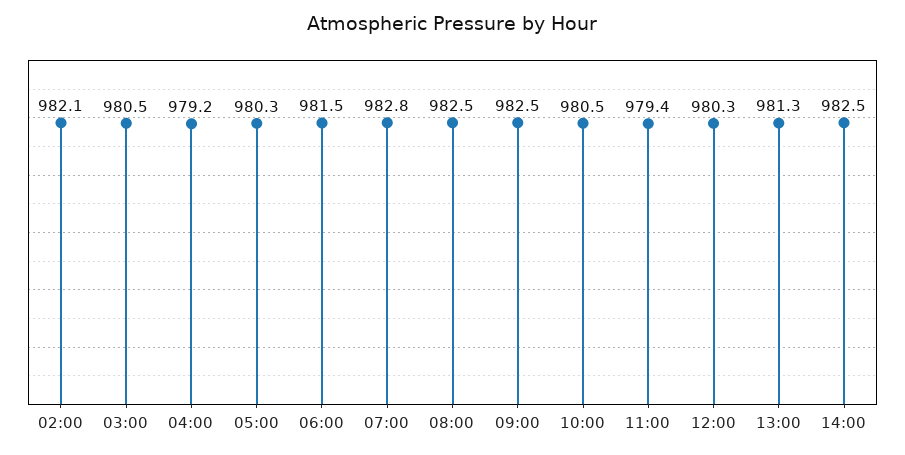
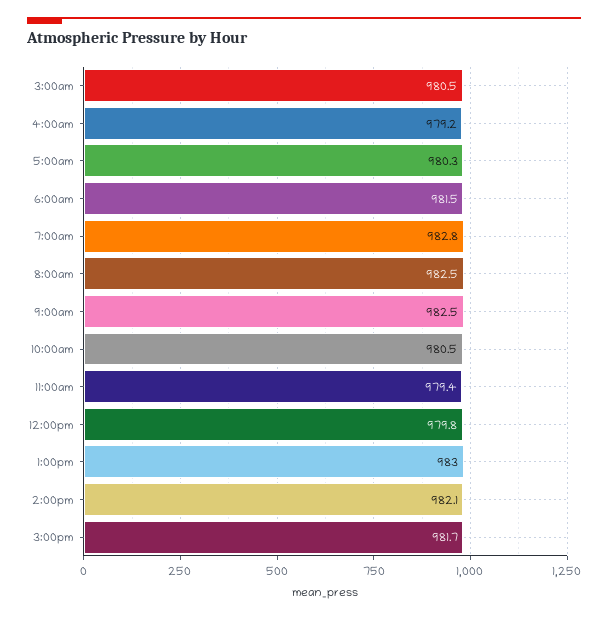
02:00: 982.1 -> none
12:00: 980.3 -> 979.8
13:00: 981.3 -> 983
14:00: 982.5 -> 982.1
3:00pm: none -> 981.7

